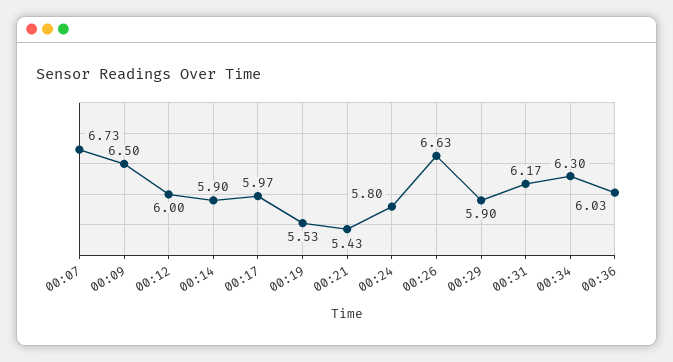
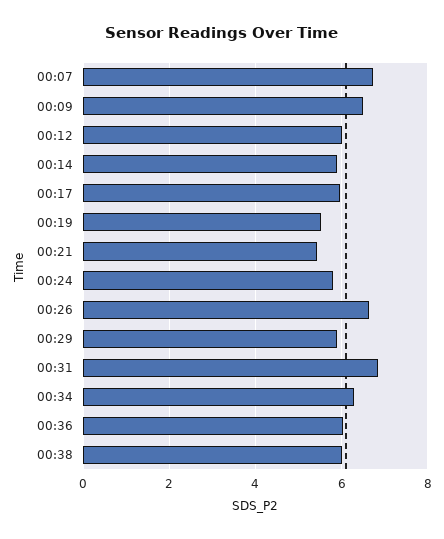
00:31: 6.17 -> 6.8
00:38: none -> 6

